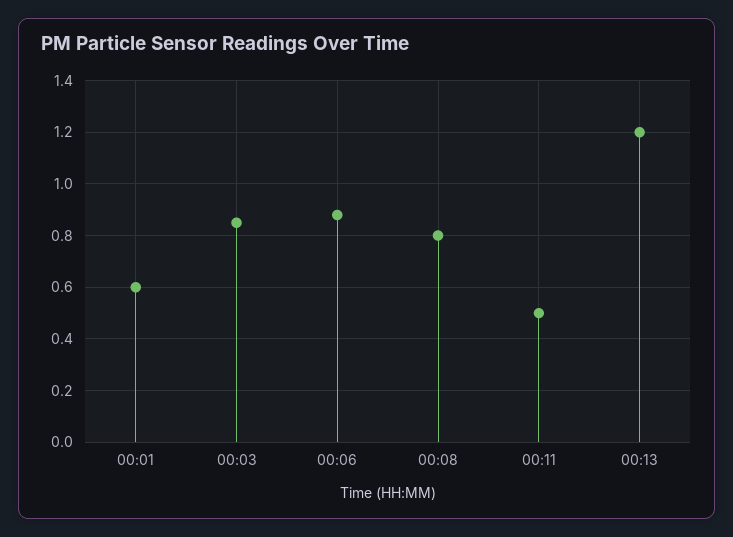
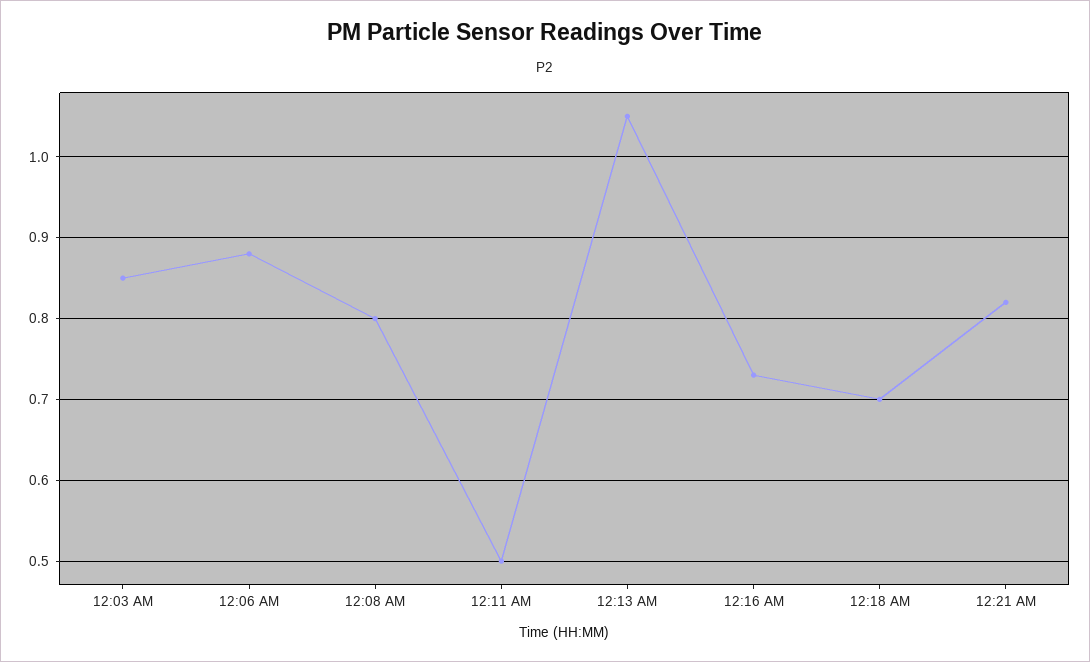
00:01: 0.6 -> none
00:13: 1.2 -> 1.05
12:16 AM: none -> 0.73
12:18 AM: none -> 0.7
12:21 AM: none -> 0.82

